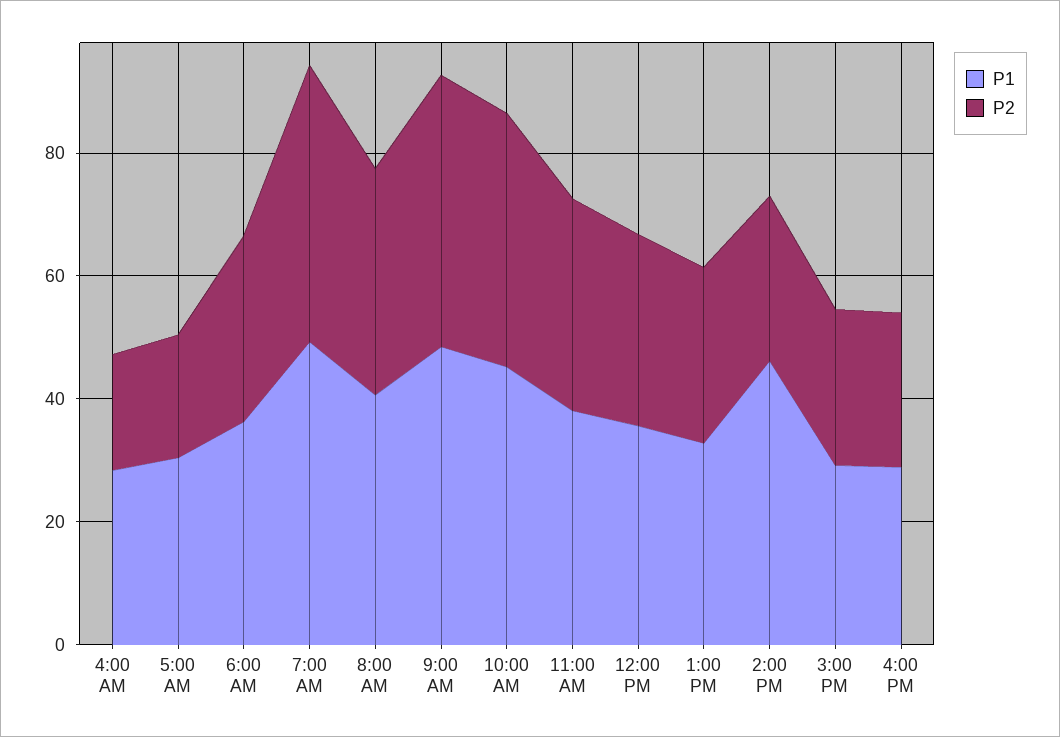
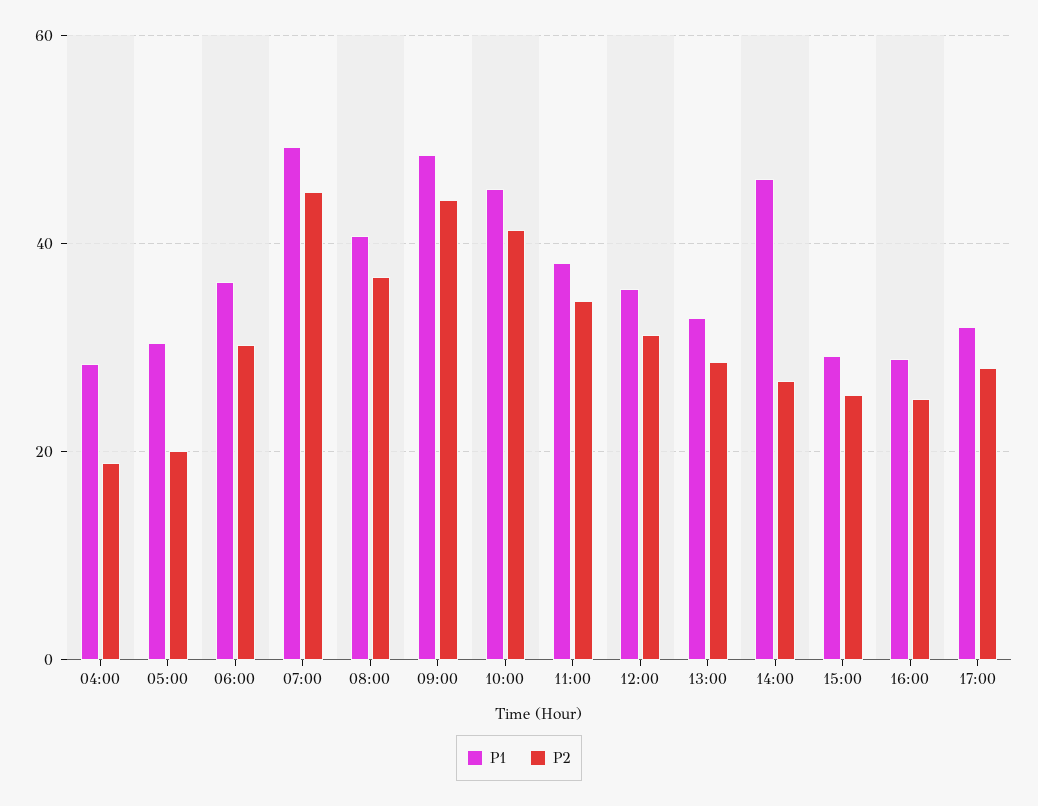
P1, 17:00: none -> 32
P2, 17:00: none -> 28

